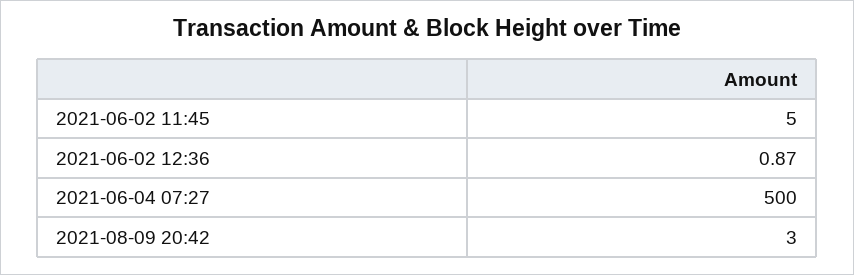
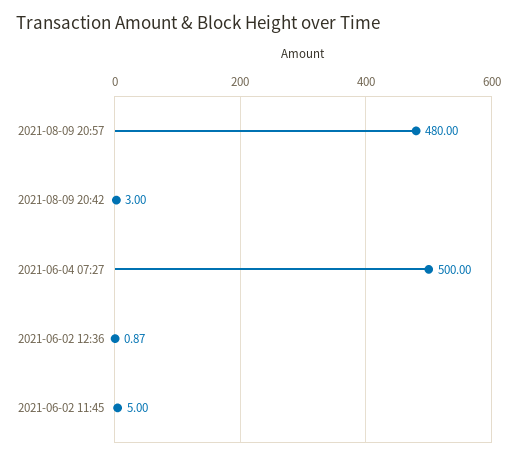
2021-08-09 20:57: none -> 480

